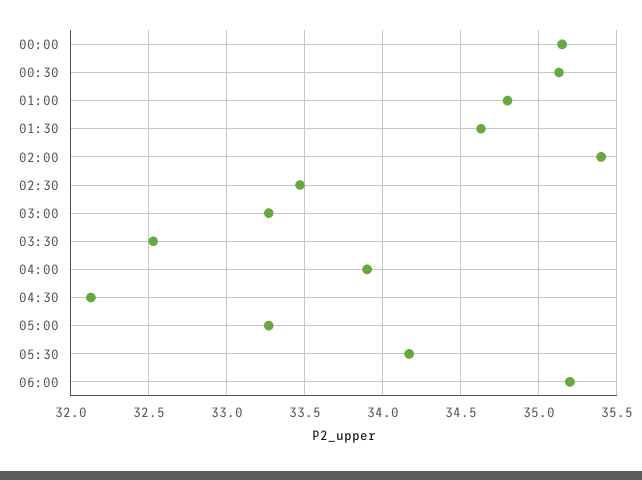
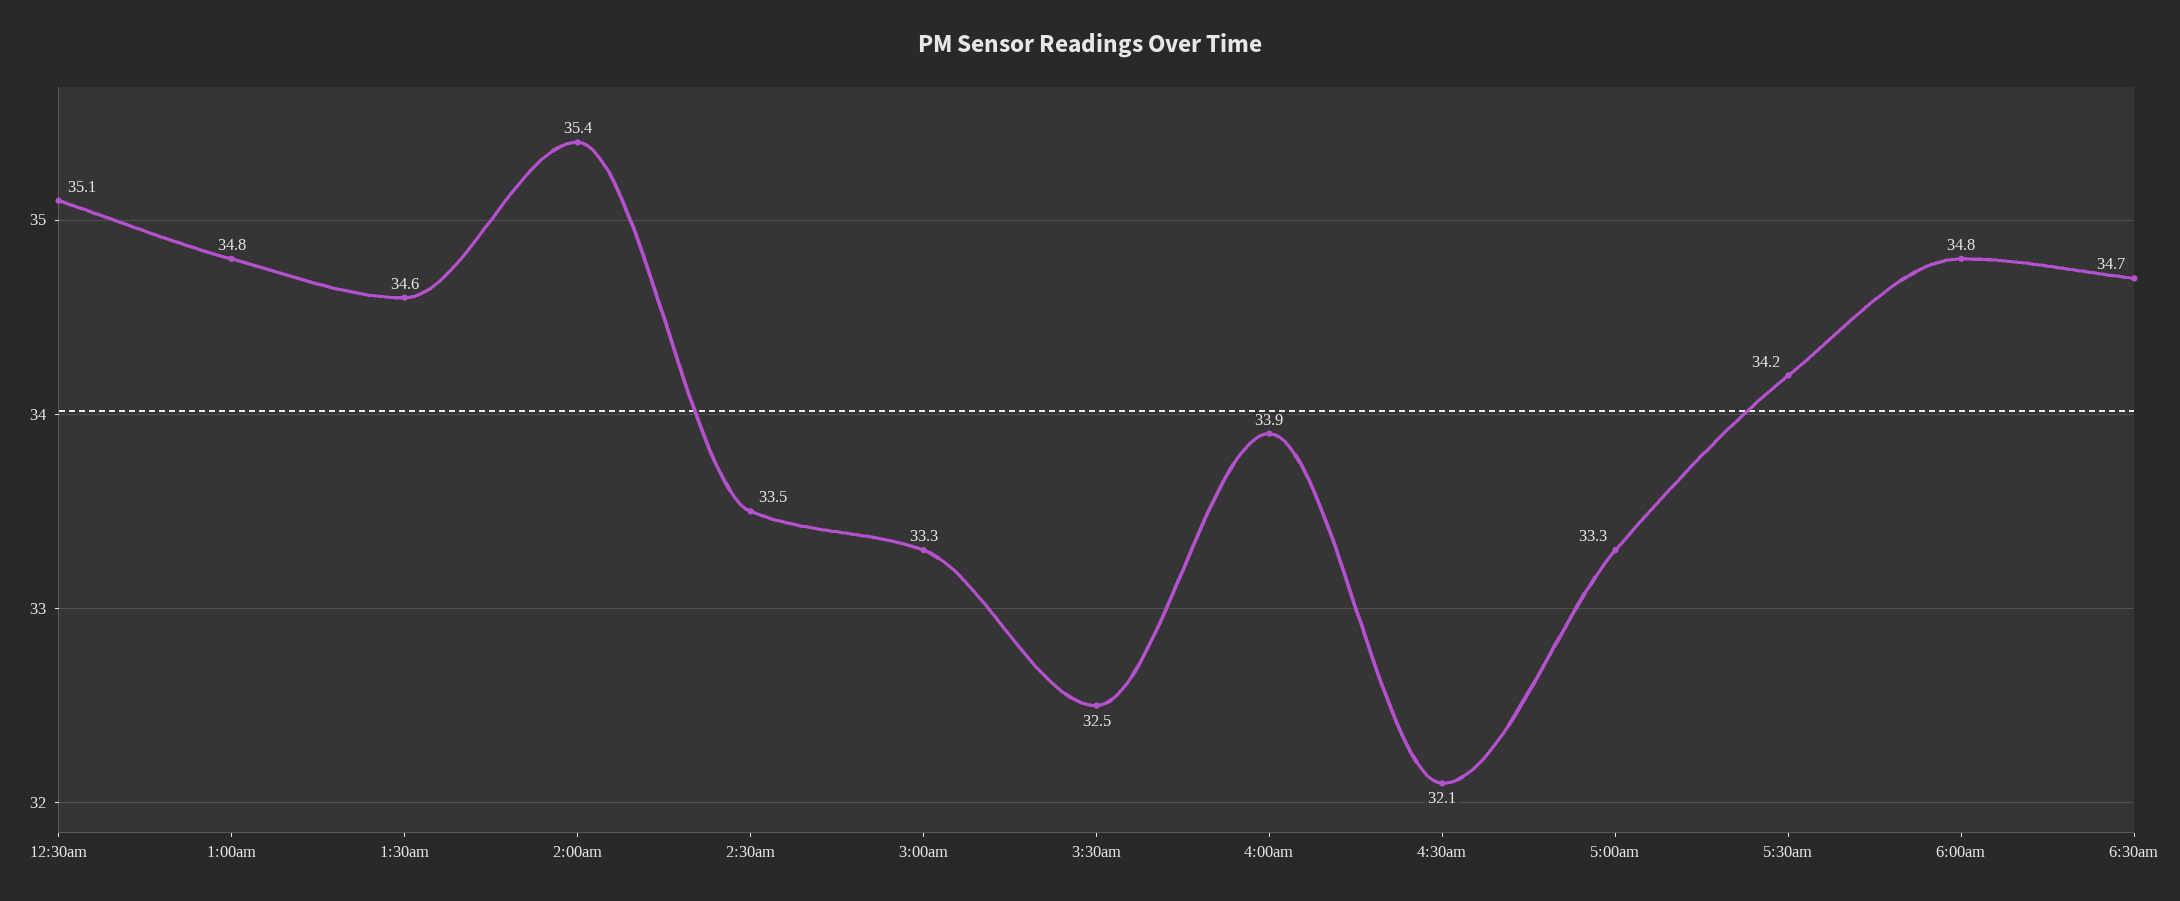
00:00: 35.15 -> none
06:00: 35.2 -> 34.8
6:30am: none -> 34.7

